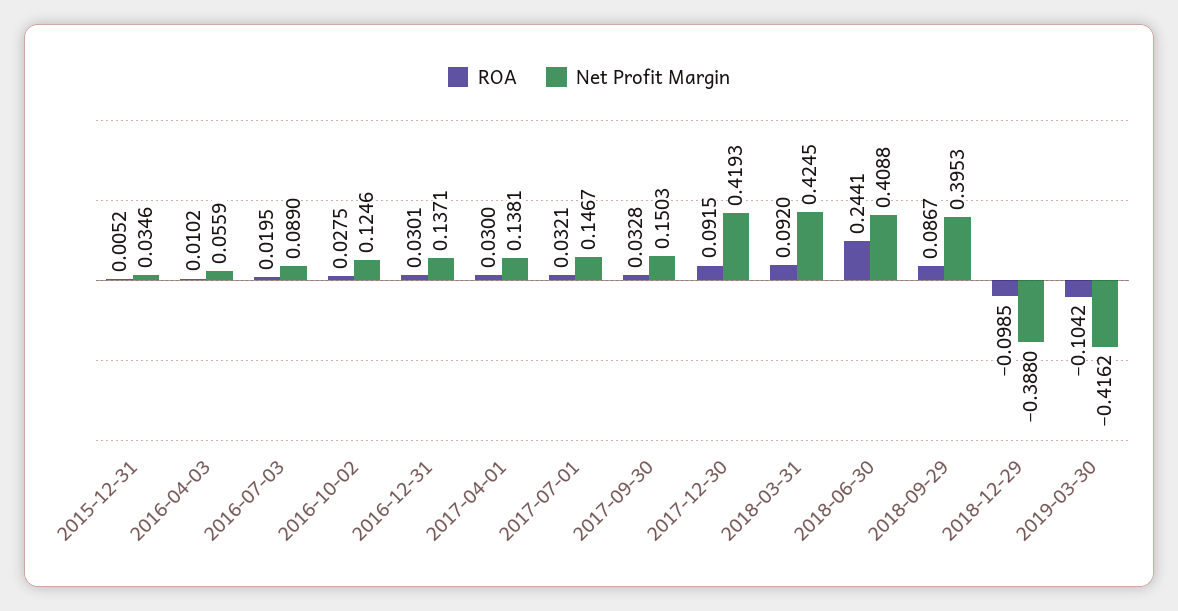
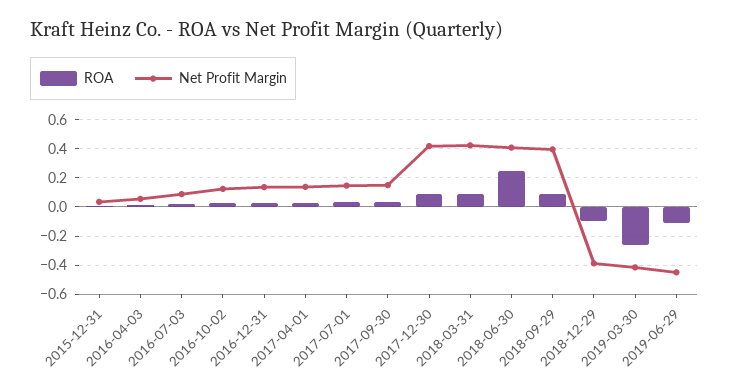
ROA, 2019-03-30: -0.1042 -> -0.25
ROA, 2019-06-29: none -> -0.1
Net Profit Margin, 2019-06-29: none -> -0.45

